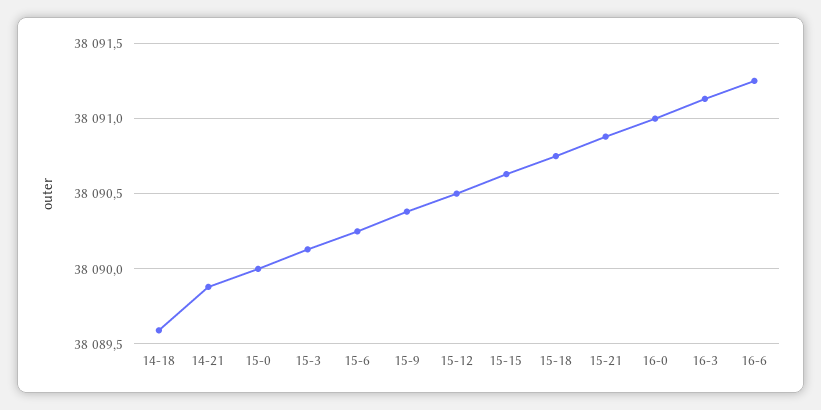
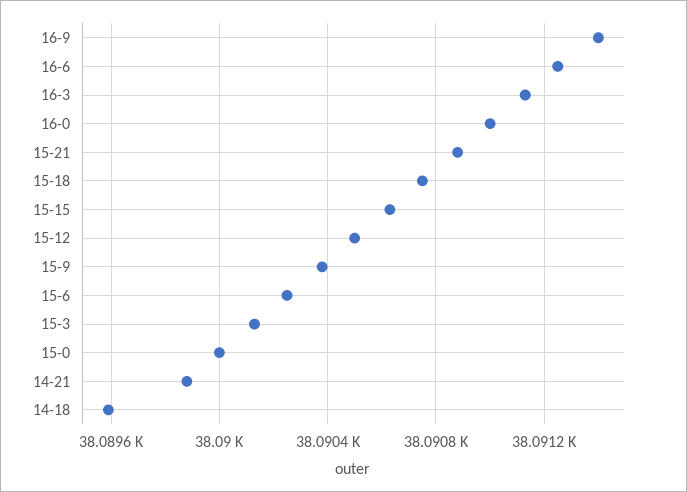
16-9: none -> 38091.4

